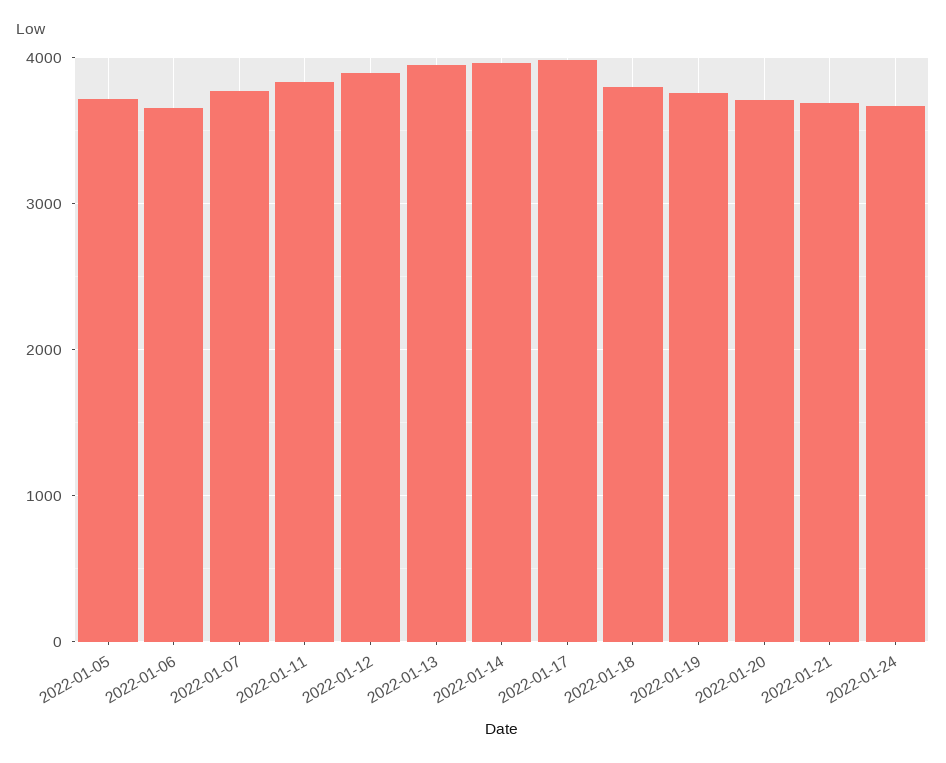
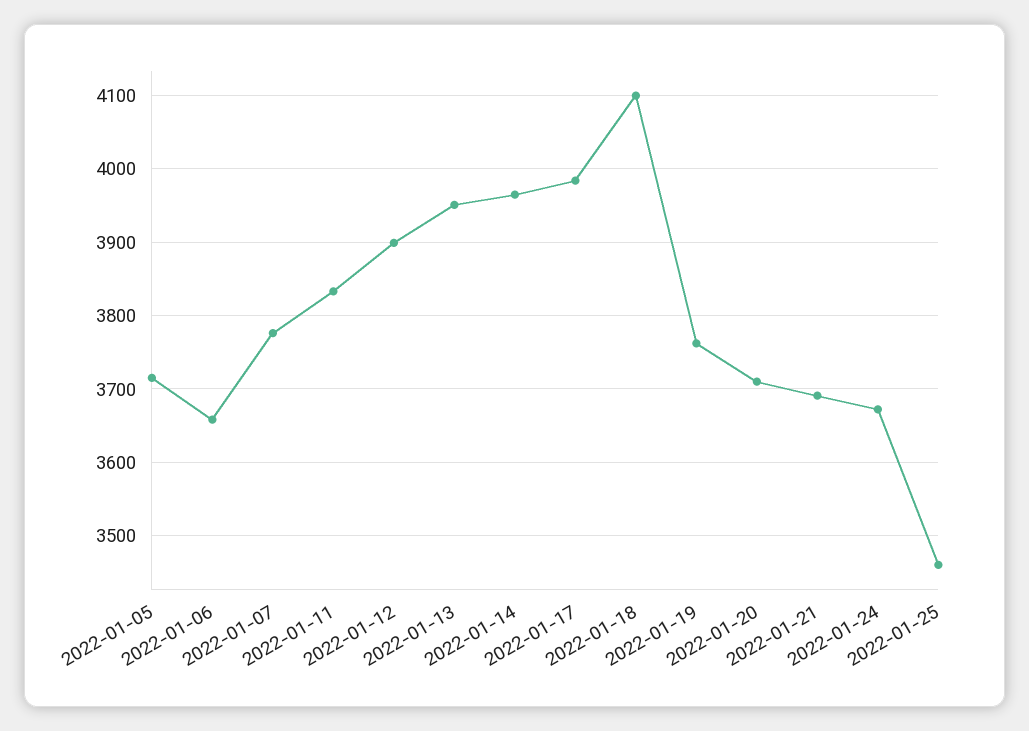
2022-01-18: 3800 -> 4100
2022-01-25: none -> 3460

